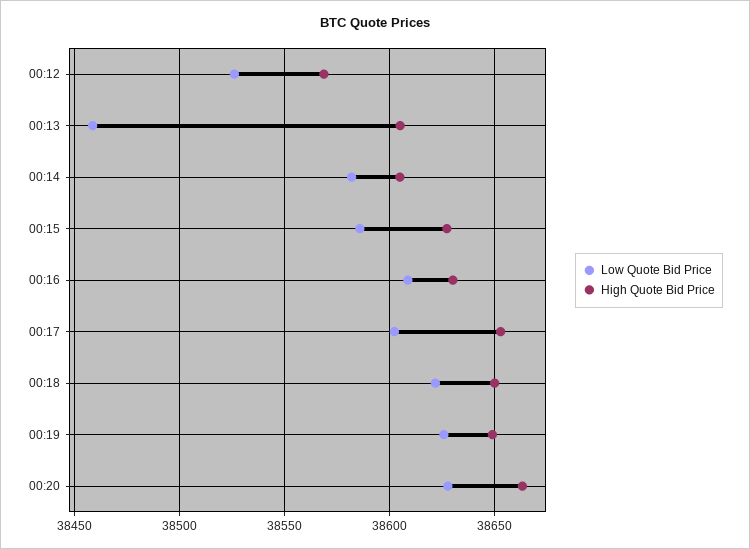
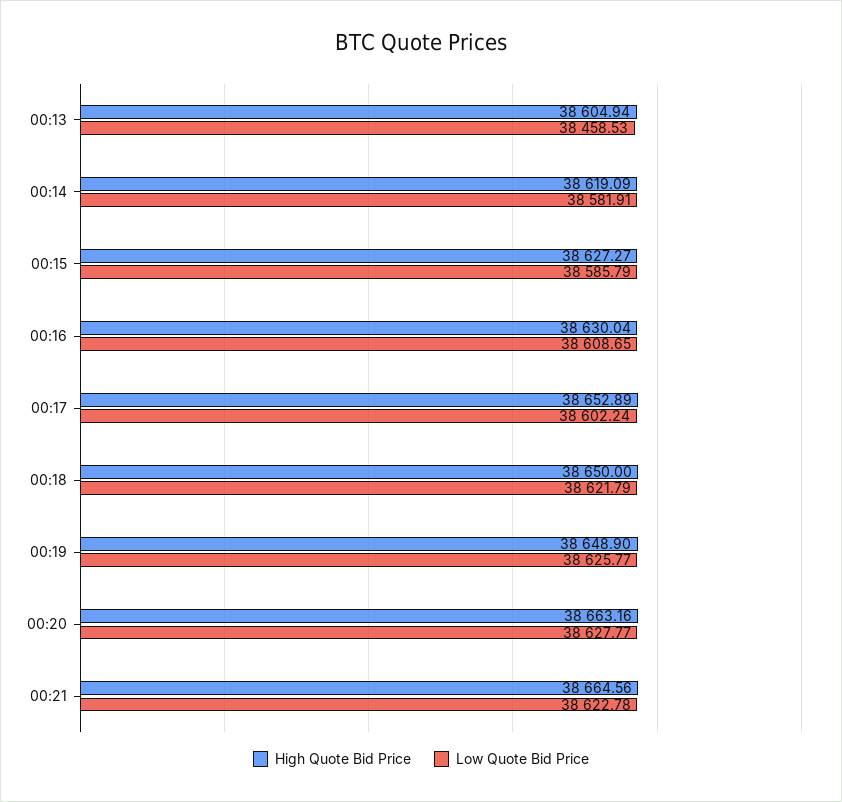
Low Quote Bid Price, 00:12: 38525 -> none
High Quote Bid Price, 00:12: 38570 -> none
High Quote Bid Price, 00:14: 38605 -> 38619.09
High Quote Bid Price, 00:21: none -> 38664.56
Low Quote Bid Price, 00:21: none -> 38622.78

